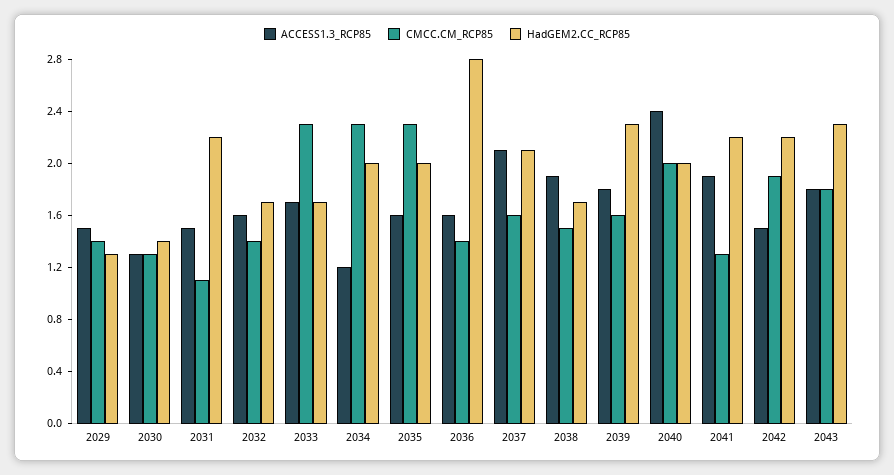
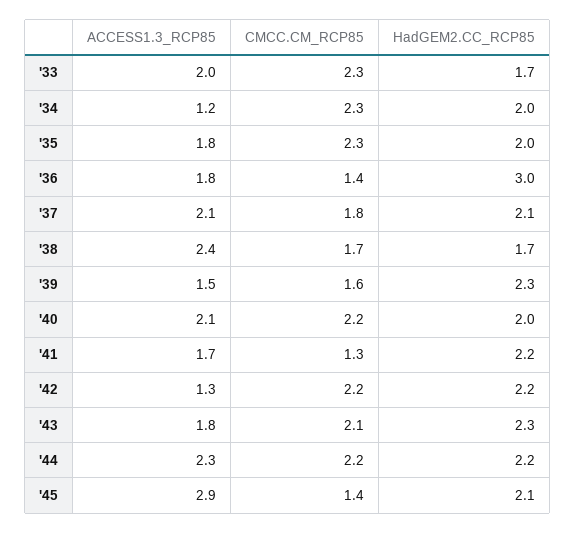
ACCESS1.3_RCP85, 2029: 1.5 -> none
CMCC.CM_RCP85, 2029: 1.4 -> none
HadGEM2.CC_RCP85, 2029: 1.3 -> none
ACCESS1.3_RCP85, 2030: 1.3 -> none
CMCC.CM_RCP85, 2030: 1.3 -> none
HadGEM2.CC_RCP85, 2030: 1.4 -> none
ACCESS1.3_RCP85, 2031: 1.5 -> none
CMCC.CM_RCP85, 2031: 1.1 -> none
HadGEM2.CC_RCP85, 2031: 2.2 -> none
ACCESS1.3_RCP85, 2032: 1.6 -> none
CMCC.CM_RCP85, 2032: 1.4 -> none
HadGEM2.CC_RCP85, 2032: 1.7 -> none
ACCESS1.3_RCP85, 2033: 1.7 -> 2
ACCESS1.3_RCP85, 2035: 1.6 -> 1.8
ACCESS1.3_RCP85, 2036: 1.6 -> 1.8
HadGEM2.CC_RCP85, 2036: 2.8 -> 3
CMCC.CM_RCP85, 2037: 1.6 -> 1.8
ACCESS1.3_RCP85, 2038: 1.9 -> 2.4
CMCC.CM_RCP85, 2038: 1.5 -> 1.7
ACCESS1.3_RCP85, 2039: 1.8 -> 1.5
ACCESS1.3_RCP85, 2040: 2.4 -> 2.1
CMCC.CM_RCP85, 2040: 2 -> 2.2
ACCESS1.3_RCP85, 2041: 1.9 -> 1.7
ACCESS1.3_RCP85, 2042: 1.5 -> 1.3
CMCC.CM_RCP85, 2042: 1.9 -> 2.2
CMCC.CM_RCP85, 2043: 1.8 -> 2.1
ACCESS1.3_RCP85, '44: none -> 2.3
CMCC.CM_RCP85, '44: none -> 2.2
HadGEM2.CC_RCP85, '44: none -> 2.2
ACCESS1.3_RCP85, '45: none -> 2.9
CMCC.CM_RCP85, '45: none -> 1.4
HadGEM2.CC_RCP85, '45: none -> 2.1

